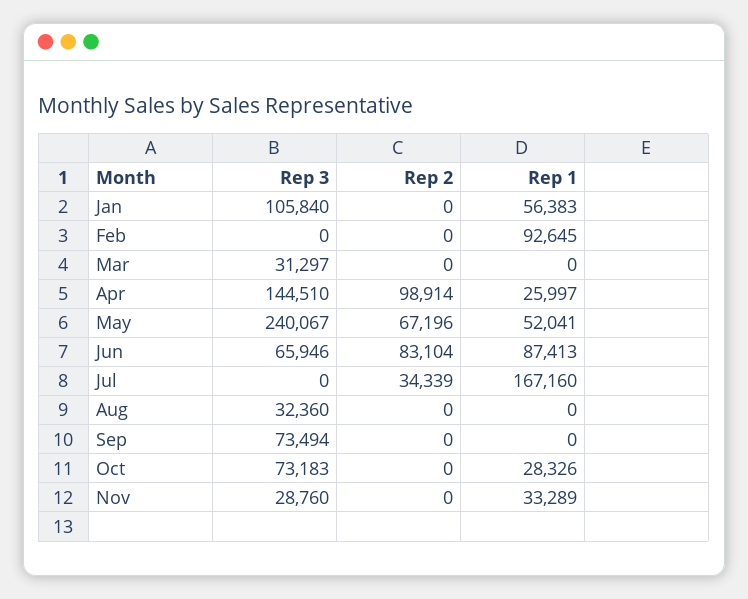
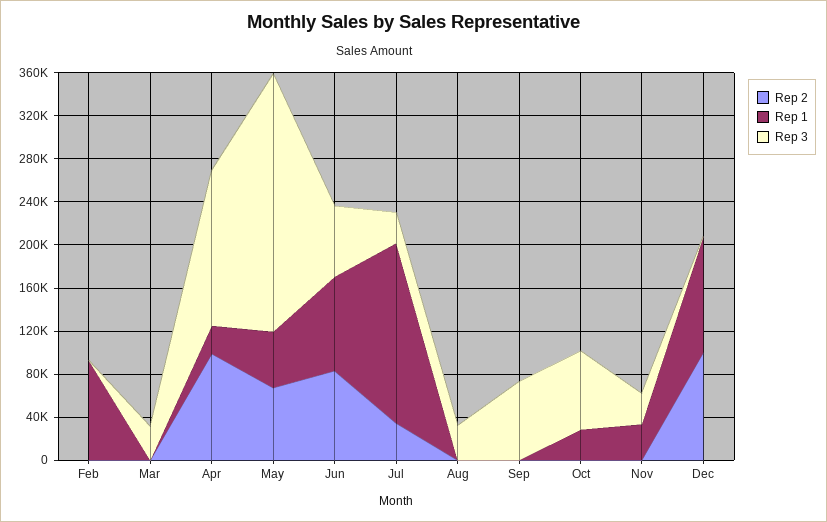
Rep 3, Jan: 105840 -> none
Rep 2, Jan: 0 -> none
Rep 1, Jan: 56383 -> none
Rep 3, Jul: 0 -> 30000
Rep 2, Dec: none -> 100000
Rep 1, Dec: none -> 110000
Rep 3, Dec: none -> 0

